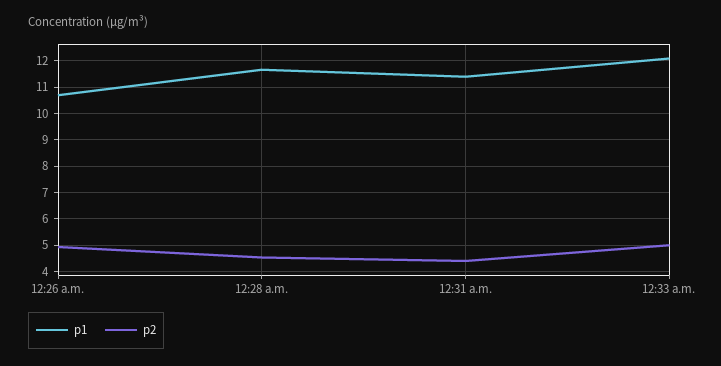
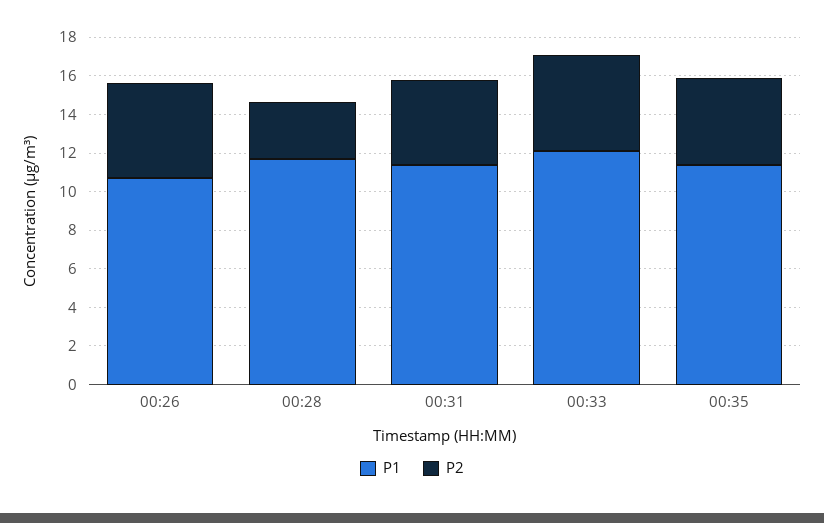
p2, 12:28 a.m.: 4.5 -> 3
p1, 00:35: none -> 11.5
p2, 00:35: none -> 4.5

